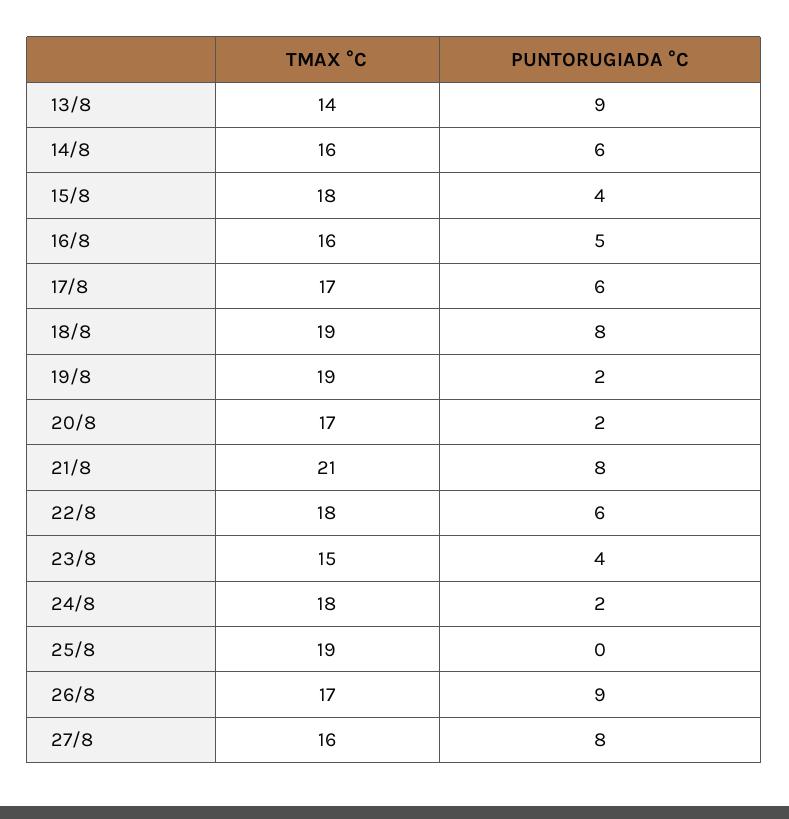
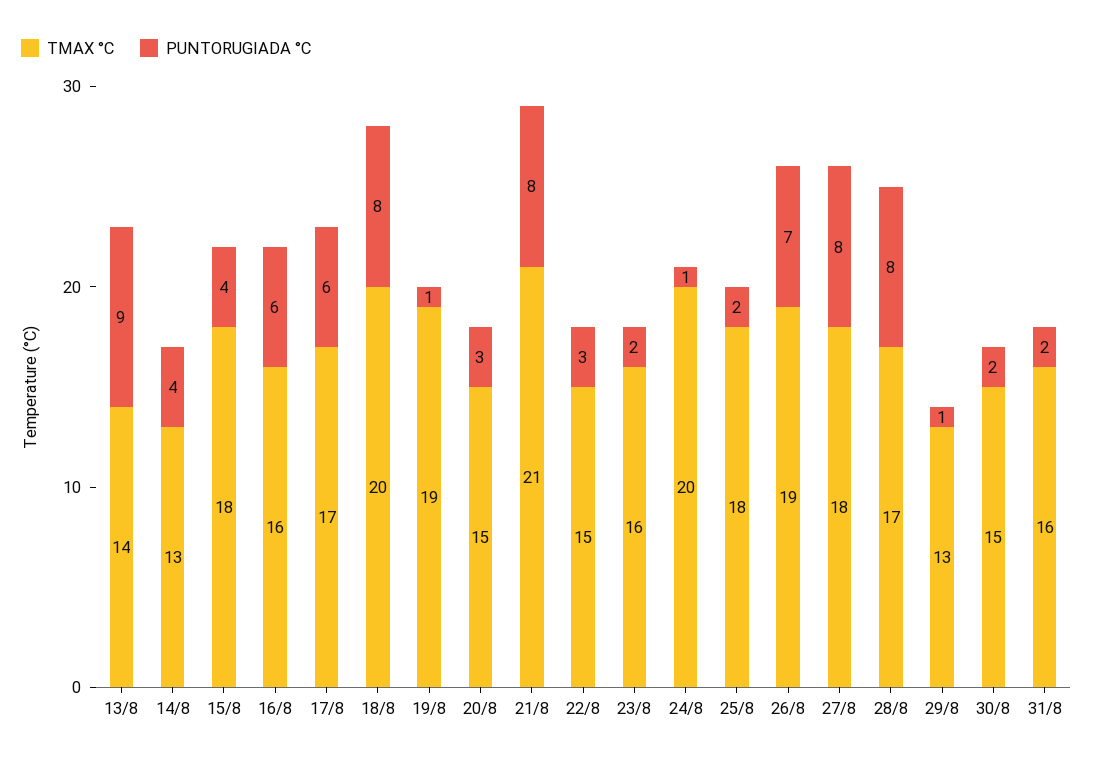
TMAX °C, 14/8: 16 -> 13
PUNTORUGIADA °C, 14/8: 6 -> 4
PUNTORUGIADA °C, 16/8: 5 -> 6
TMAX °C, 18/8: 19 -> 20
PUNTORUGIADA °C, 19/8: 2 -> 1
TMAX °C, 20/8: 17 -> 15
PUNTORUGIADA °C, 20/8: 2 -> 3
TMAX °C, 22/8: 18 -> 15
PUNTORUGIADA °C, 22/8: 6 -> 3
TMAX °C, 23/8: 15 -> 16
PUNTORUGIADA °C, 23/8: 4 -> 2
TMAX °C, 24/8: 18 -> 20
PUNTORUGIADA °C, 24/8: 2 -> 1
TMAX °C, 25/8: 19 -> 18
PUNTORUGIADA °C, 25/8: 0 -> 2
TMAX °C, 26/8: 17 -> 19
PUNTORUGIADA °C, 26/8: 9 -> 7
TMAX °C, 27/8: 16 -> 18
TMAX °C, 28/8: none -> 17
PUNTORUGIADA °C, 28/8: none -> 8
TMAX °C, 29/8: none -> 13
PUNTORUGIADA °C, 29/8: none -> 1
TMAX °C, 30/8: none -> 15
PUNTORUGIADA °C, 30/8: none -> 2
TMAX °C, 31/8: none -> 16
PUNTORUGIADA °C, 31/8: none -> 2

